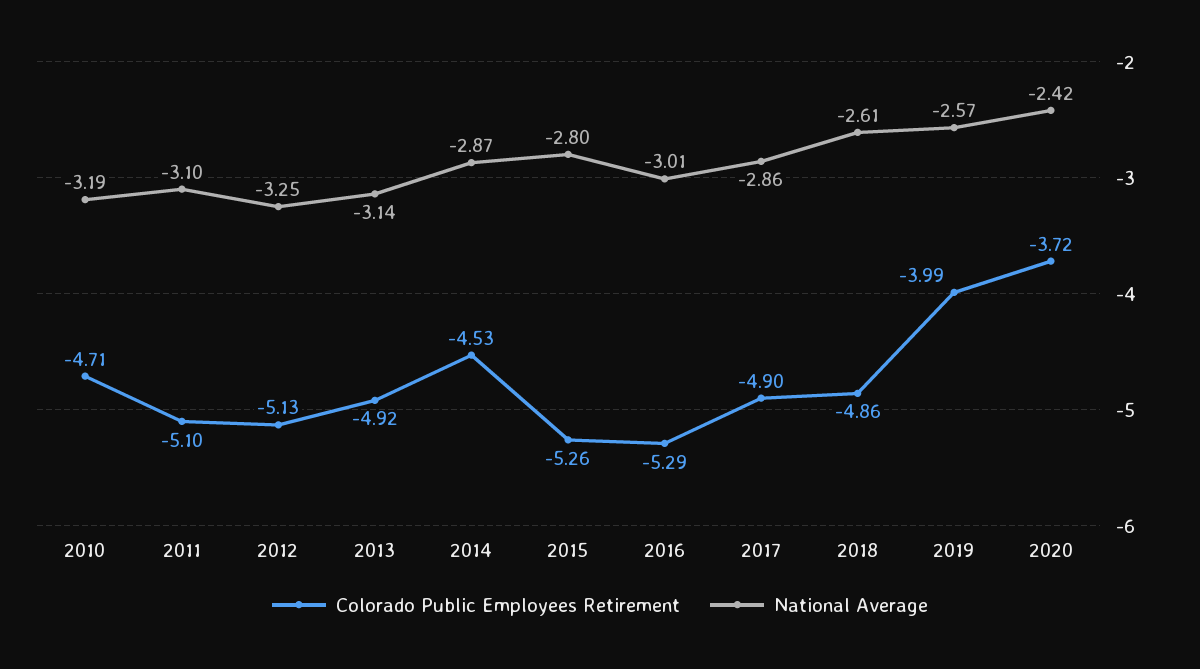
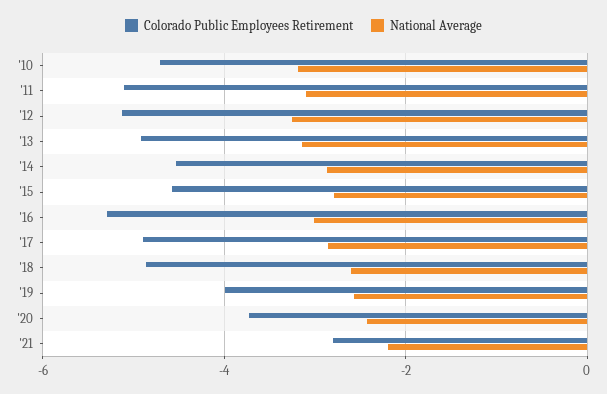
Colorado Public Employees Retirement, 2015: -5.26 -> -4.6
Colorado Public Employees Retirement, '21: none -> -2.8
National Average, '21: none -> -2.2

